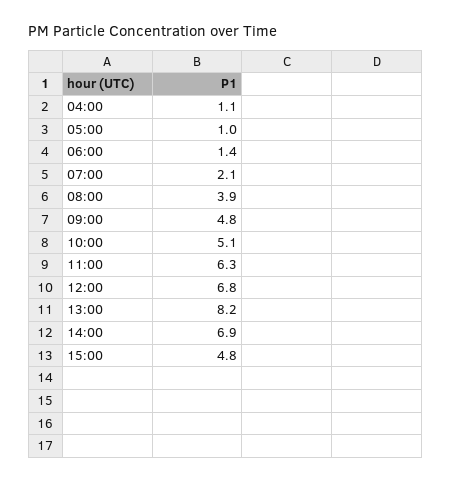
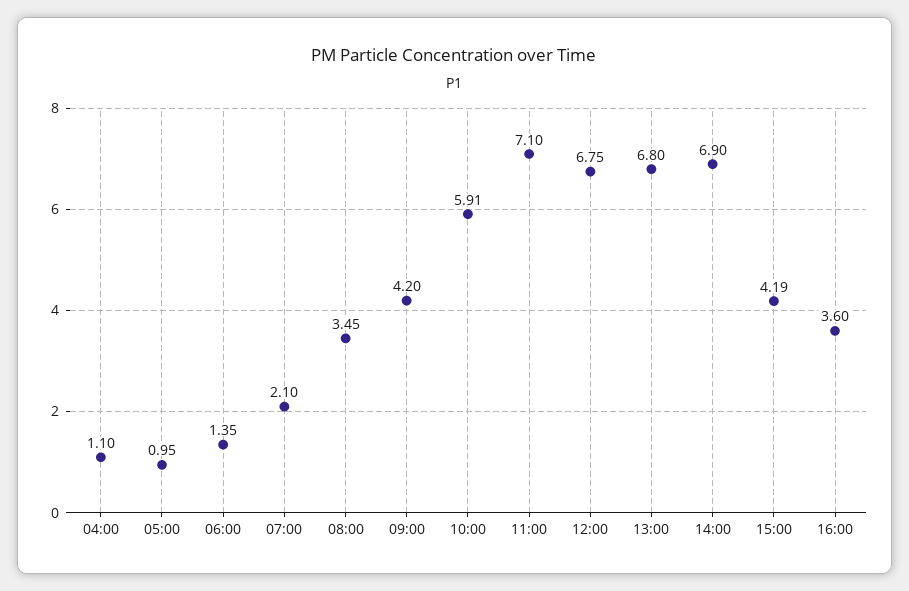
08:00: 3.9 -> 3.45
09:00: 4.8 -> 4.2
10:00: 5.1 -> 5.91
11:00: 6.3 -> 7.1
13:00: 8.2 -> 6.8
15:00: 4.8 -> 4.19
16:00: none -> 3.6

